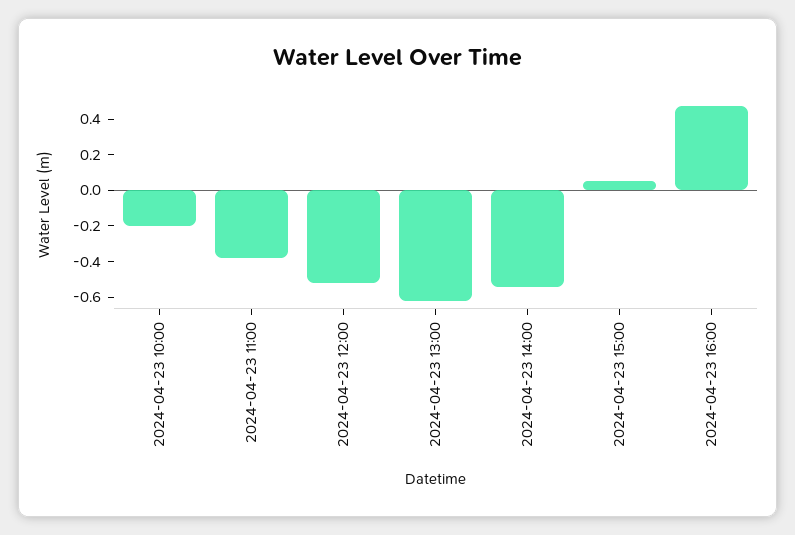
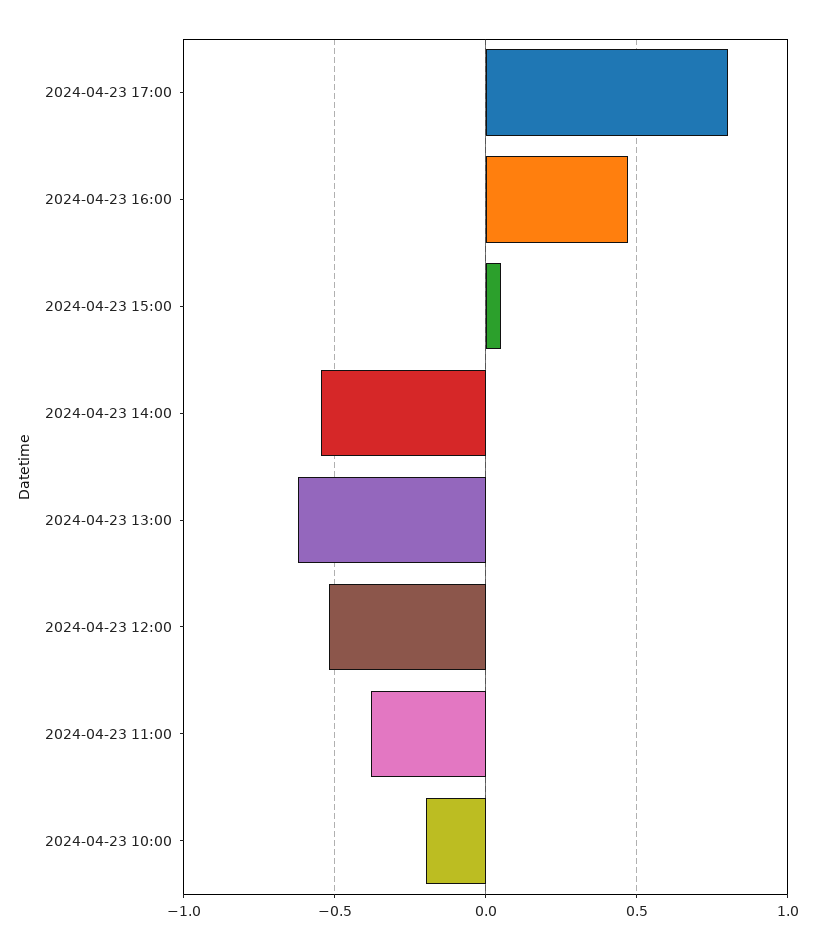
2024-04-23 17:00: none -> 0.8

